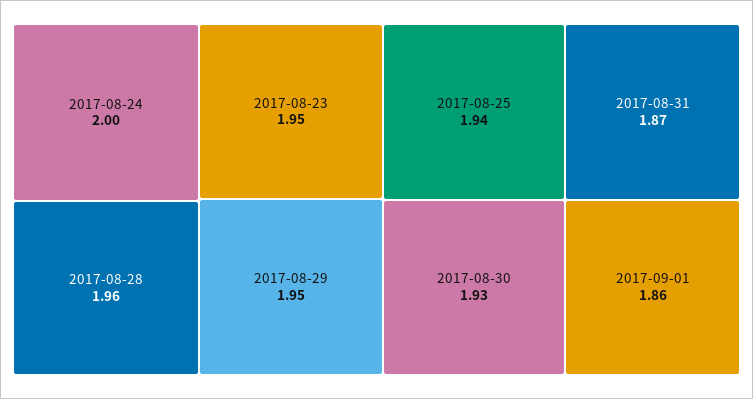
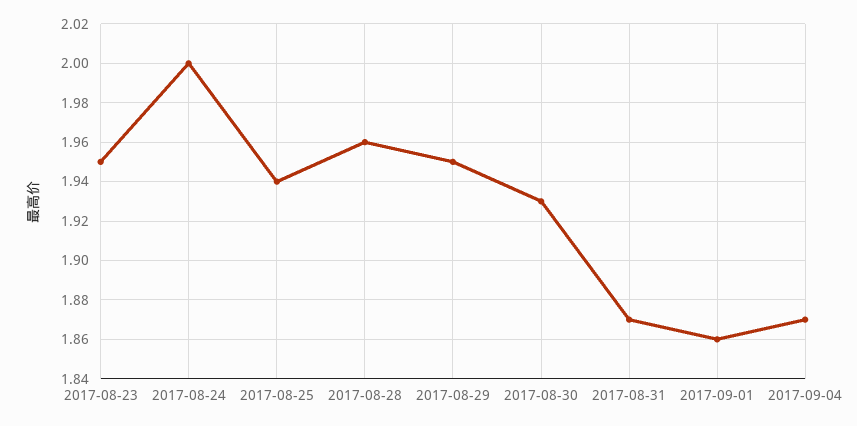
2017-09-04: none -> 1.87

